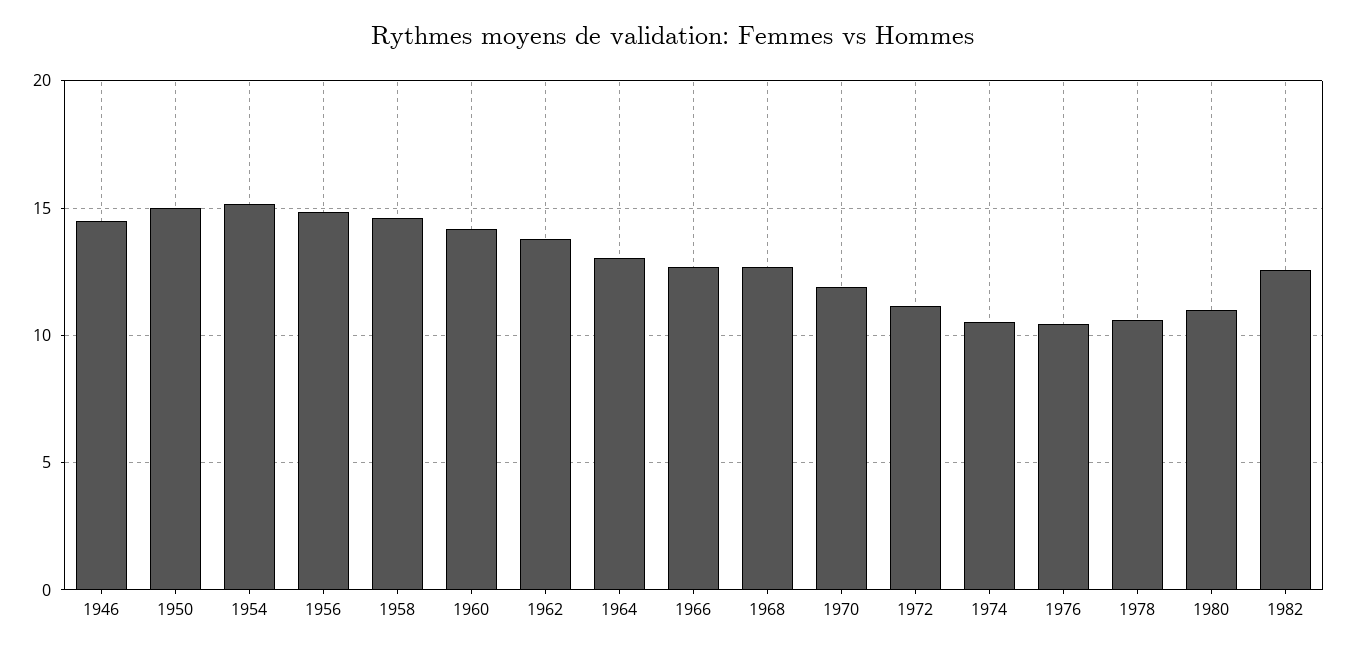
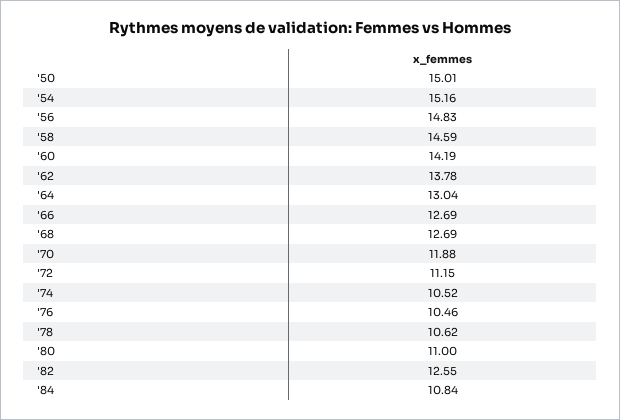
1946: 14.5 -> none
'84: none -> 10.84

